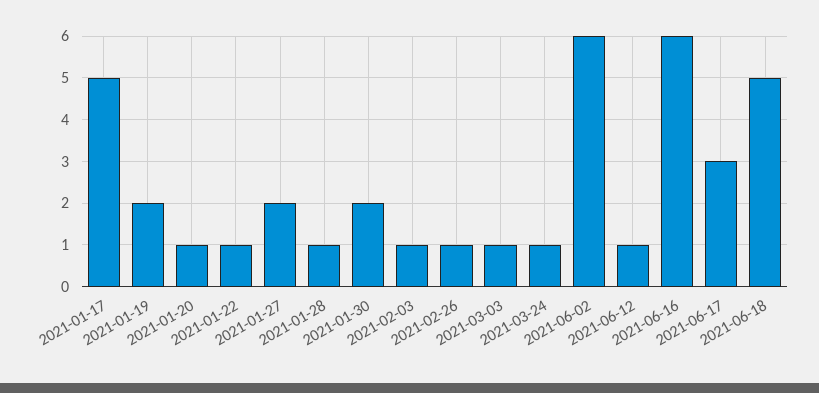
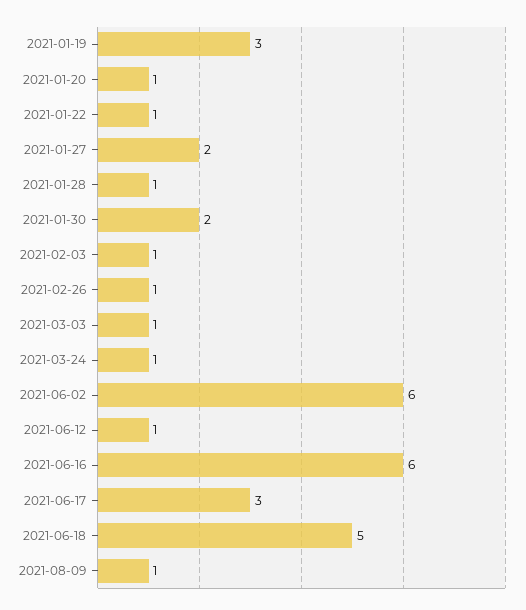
2021-01-17: 5 -> none
2021-01-19: 2 -> 3
2021-08-09: none -> 1

